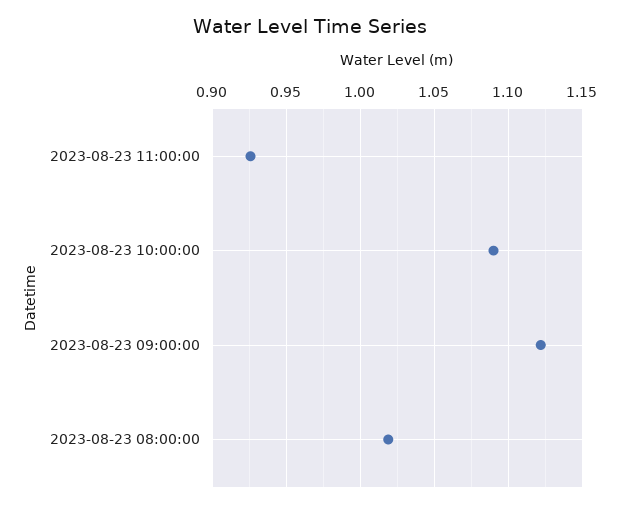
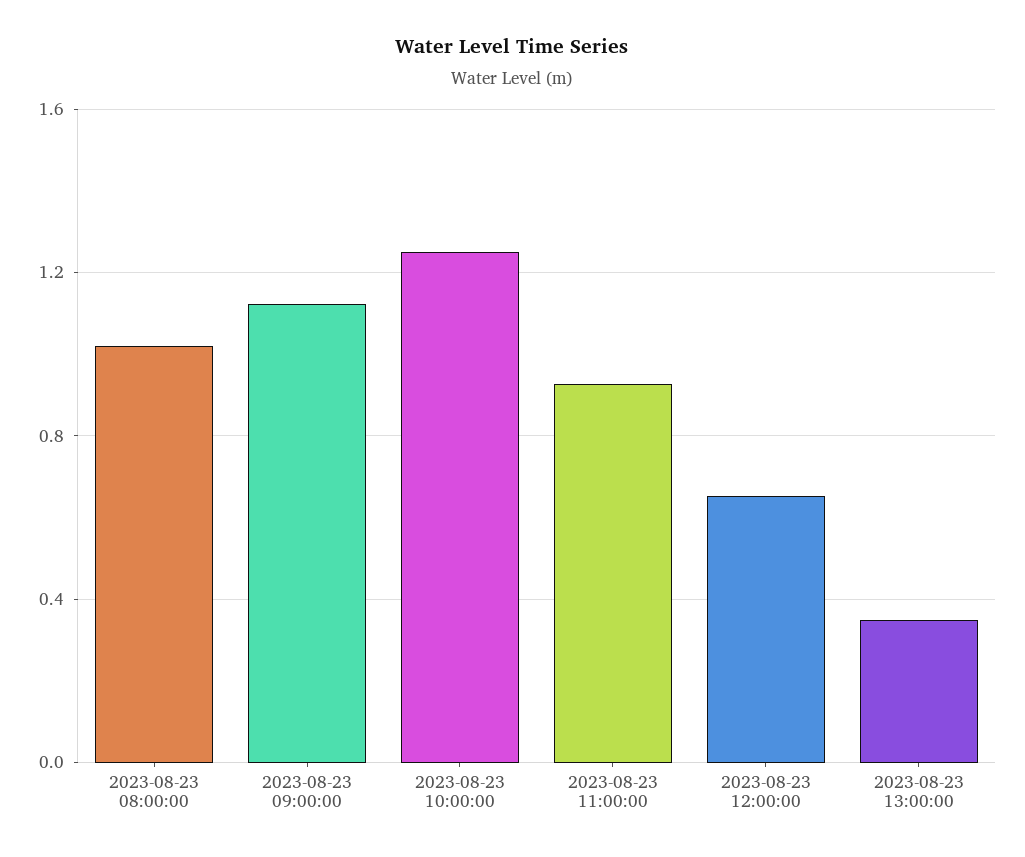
2023-08-23 10:00:00: 1.09 -> 1.25
2023-08-23 12:00:00: none -> 0.65
2023-08-23 13:00:00: none -> 0.35

